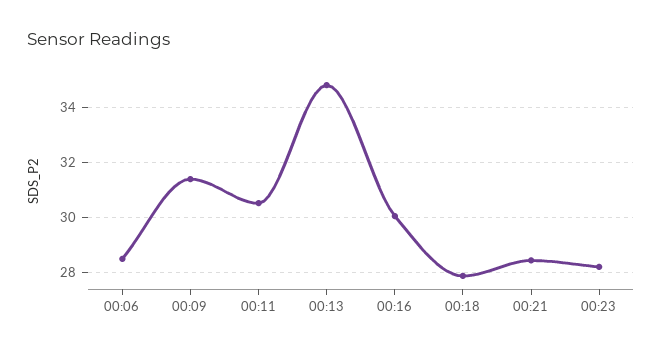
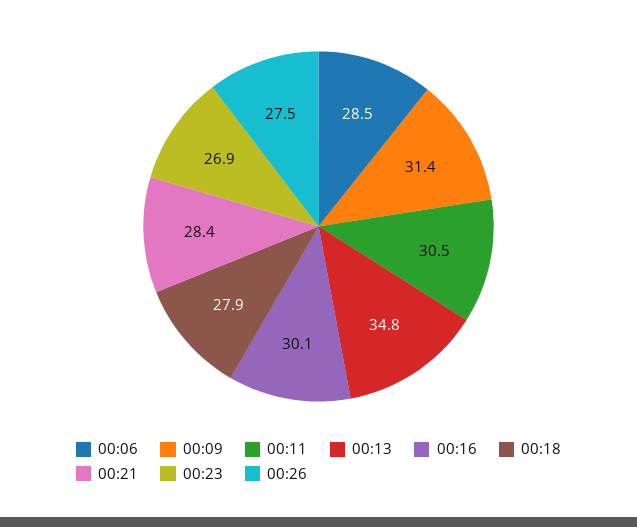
00:23: 28.25 -> 26.9
00:26: none -> 27.5

